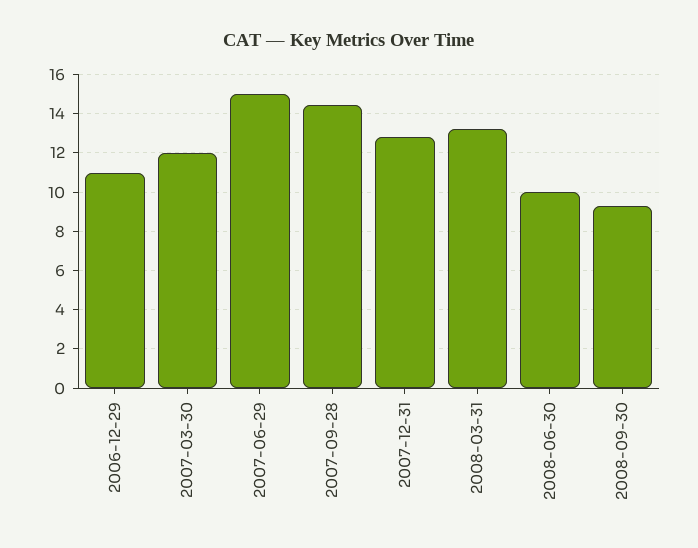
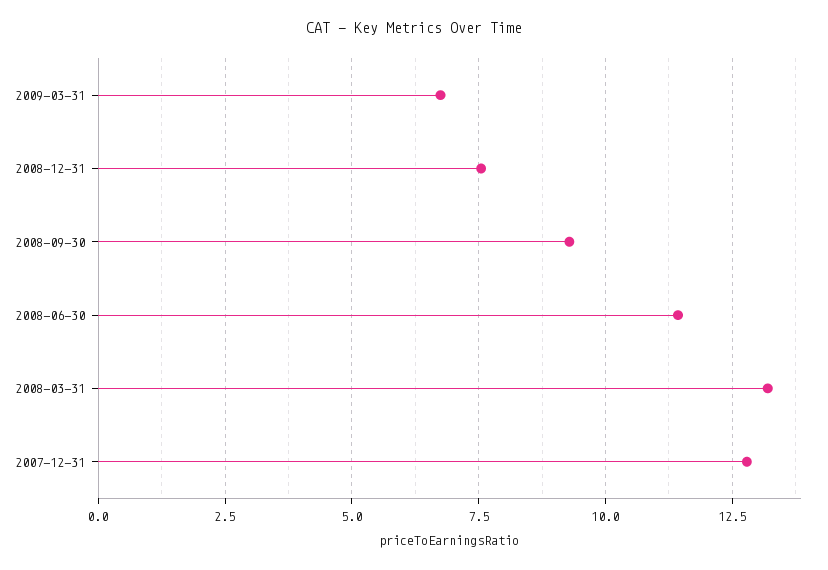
2006-12-29: 11 -> none
2007-03-30: 12 -> none
2007-06-29: 15 -> none
2007-09-28: 14.5 -> none
2008-06-30: 10 -> 11.5
2009-03-31: none -> 6.75
2008-12-31: none -> 7.5

